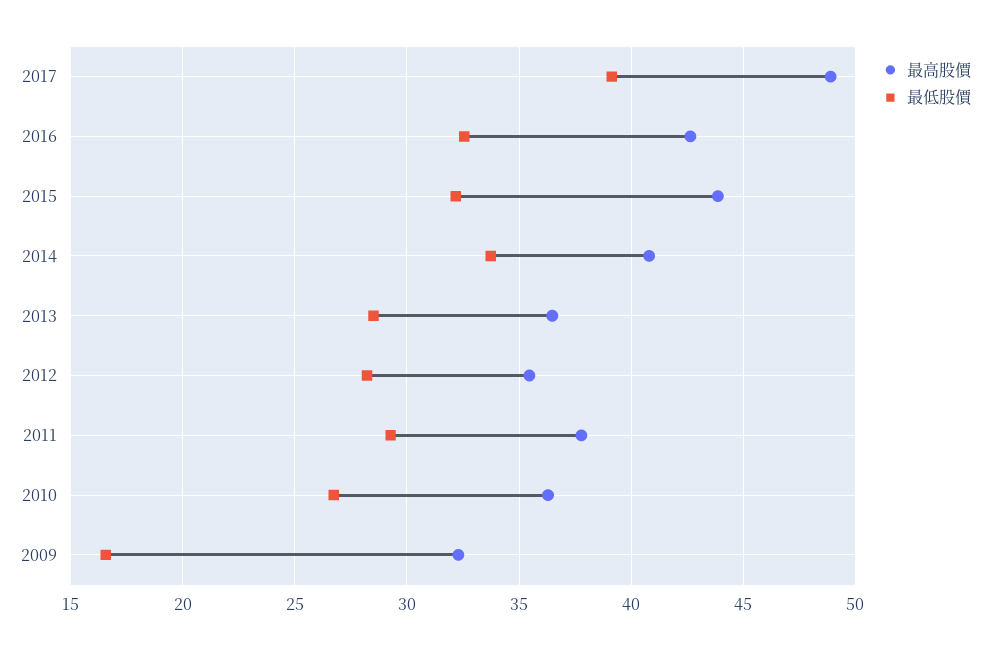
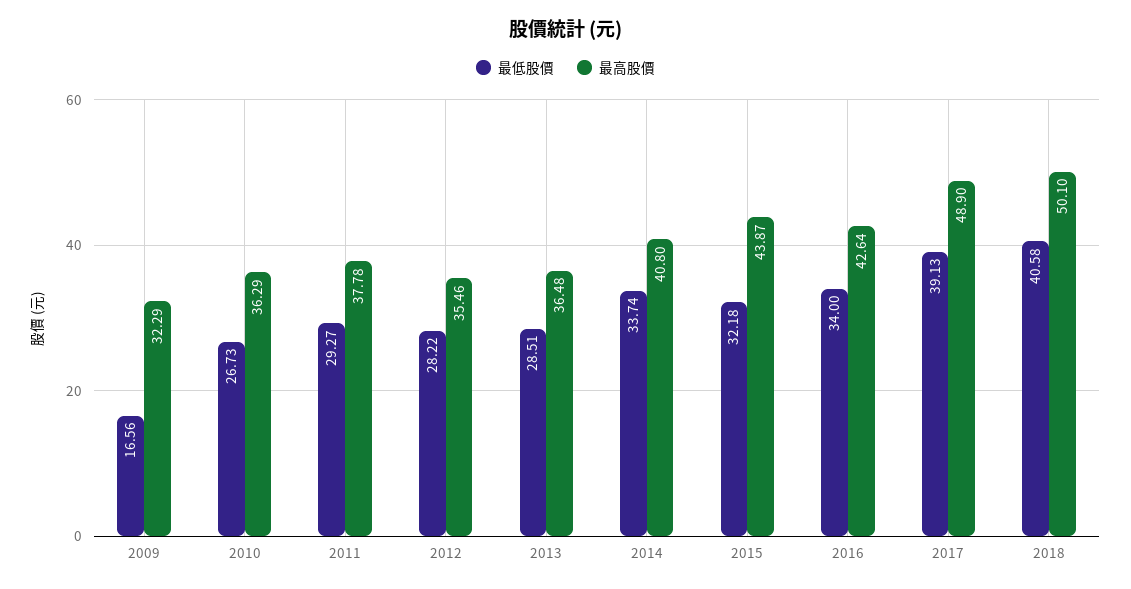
最低股價, 2016: 32.5 -> 34
最低股價, 2018: none -> 40.58
最高股價, 2018: none -> 50.1

